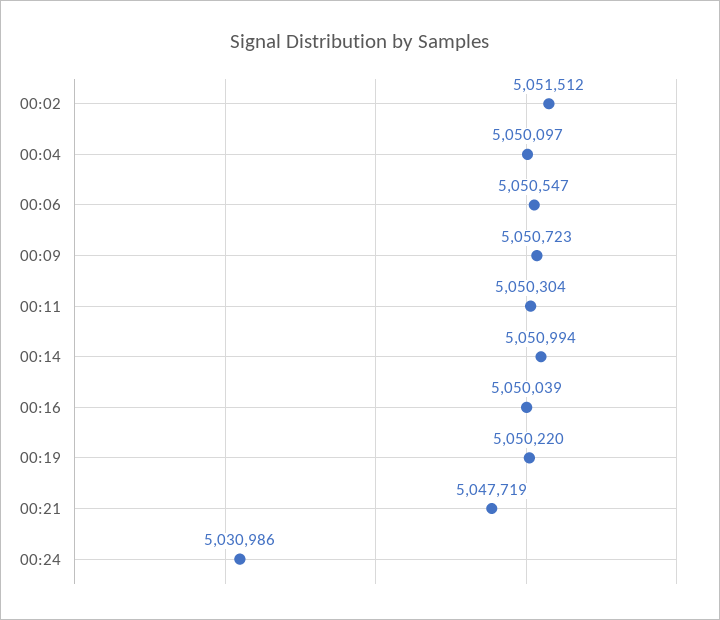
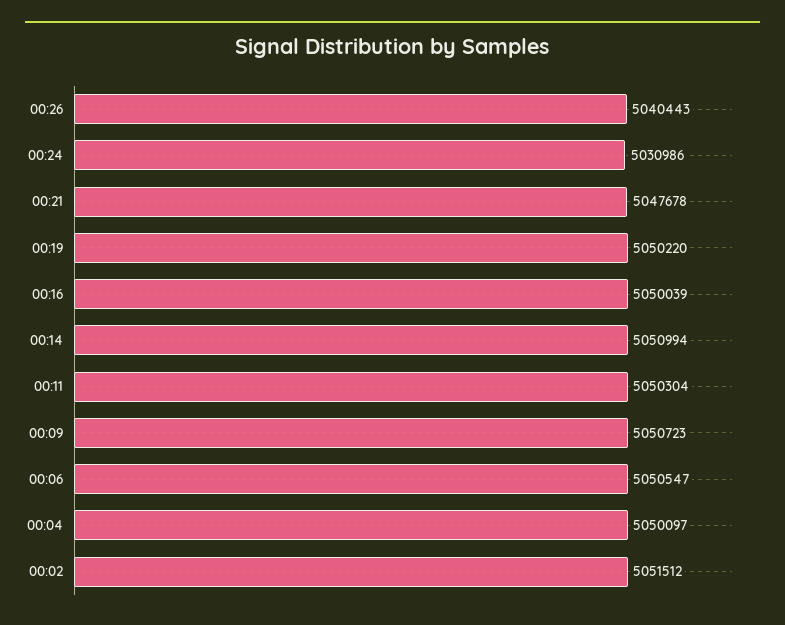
00:21: 5047719 -> 5047678
00:26: none -> 5040443

